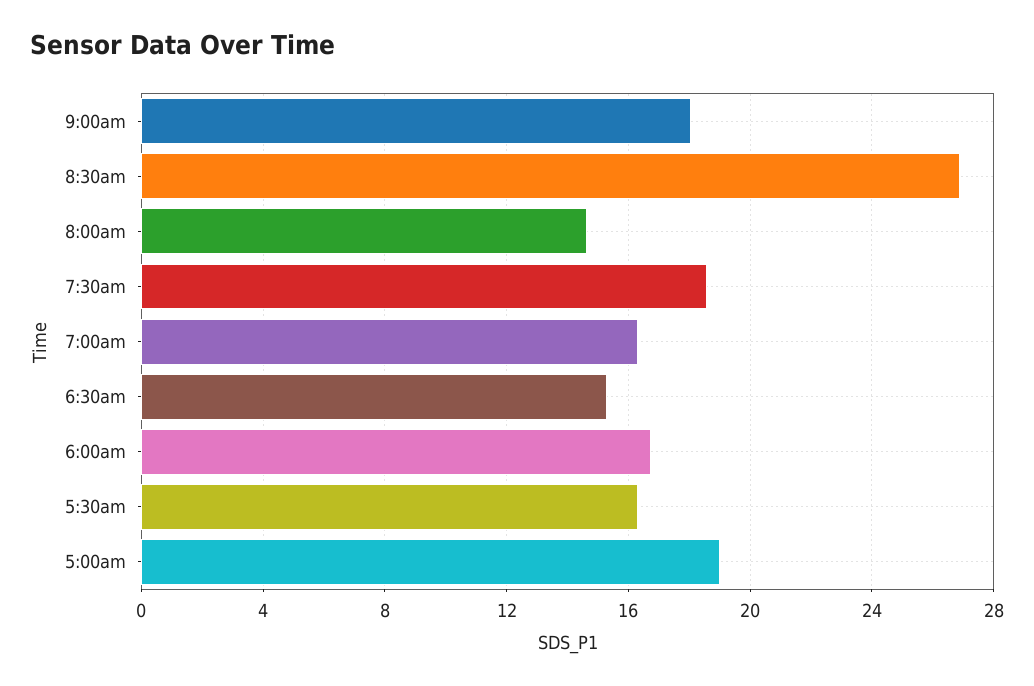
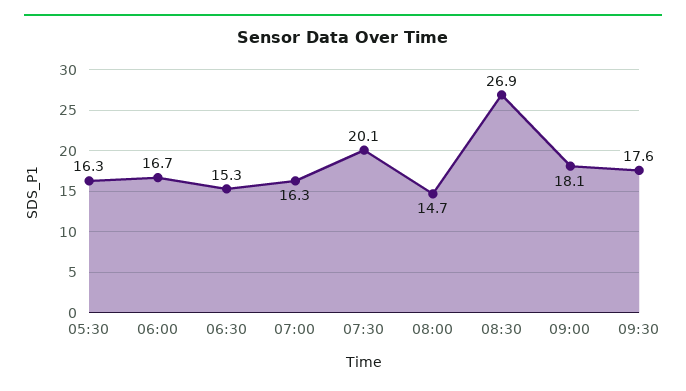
7:30am: 18.5 -> 20.1
5:00am: 19 -> none
09:30: none -> 17.6

